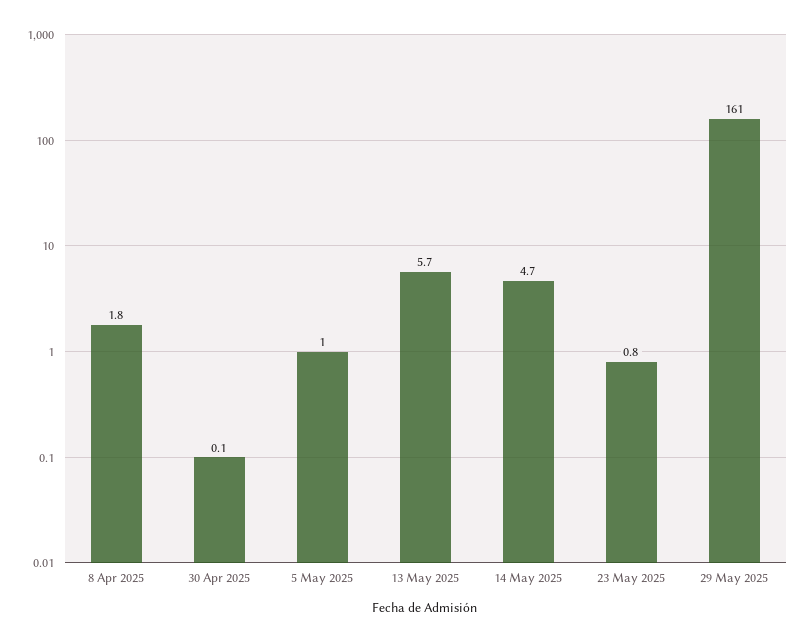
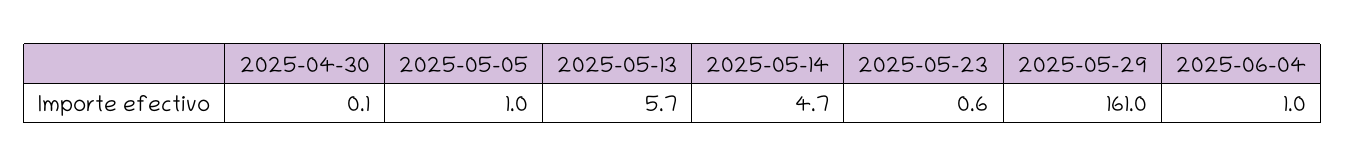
8 Apr 2025: 1.8 -> none
23 May 2025: 0.8 -> 0.6
2025-06-04: none -> 1

